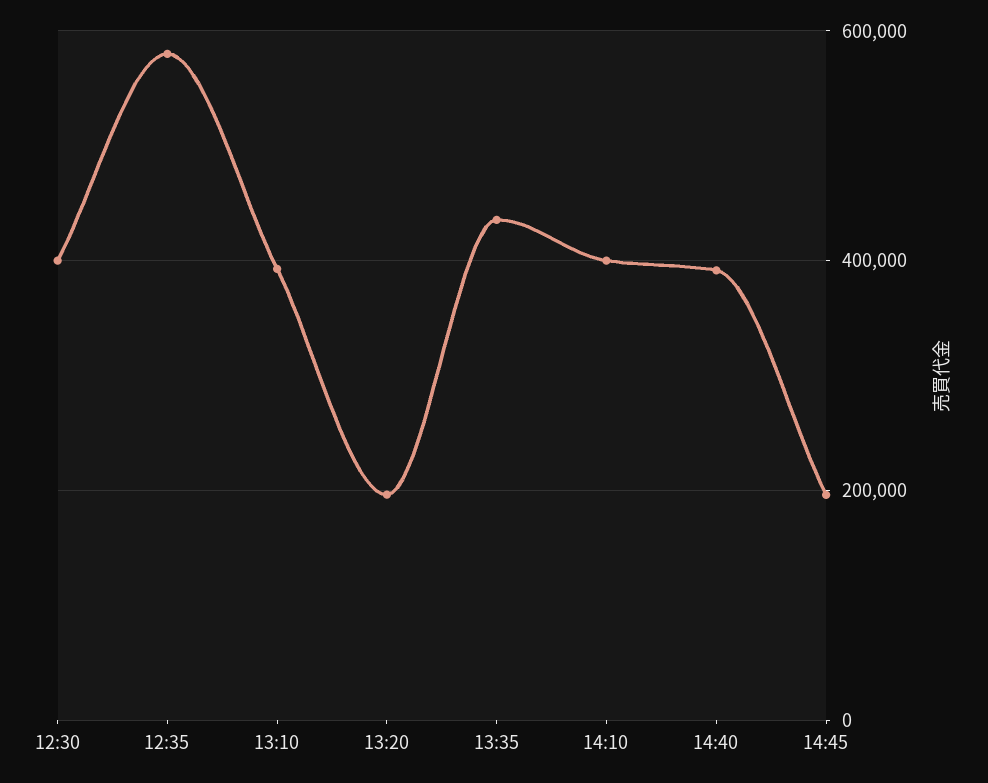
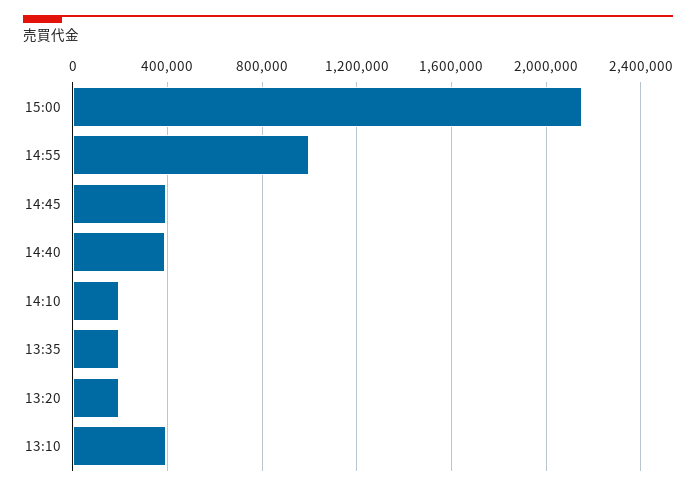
12:30: 400000 -> none
12:35: 580000 -> none
13:35: 440000 -> 200000
14:10: 400000 -> 200000
14:45: 200000 -> 400000
15:00: none -> 2150000
14:55: none -> 1000000

